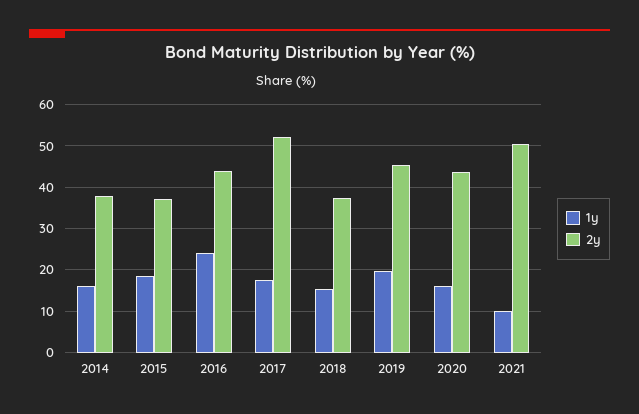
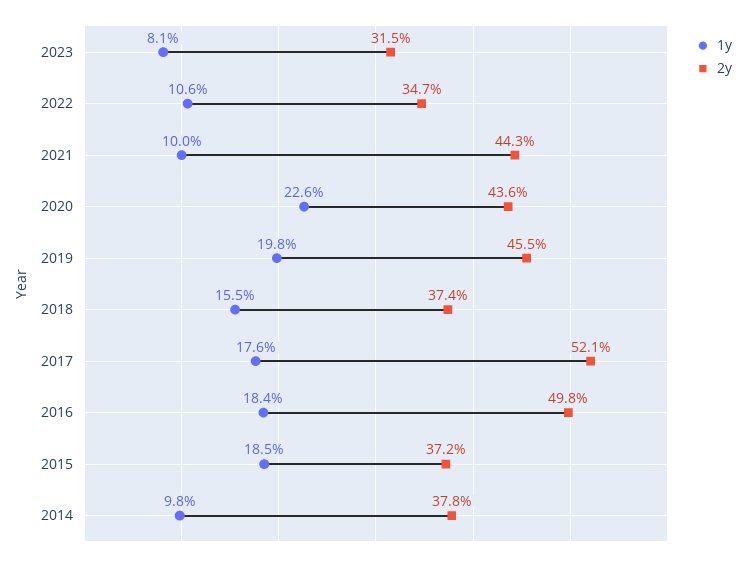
1y, 2014: 16 -> 9.8
1y, 2016: 24 -> 18.4
2y, 2016: 44 -> 49.8
1y, 2020: 16 -> 22.6
2y, 2021: 50 -> 44.3
1y, 2023: none -> 8.1
2y, 2023: none -> 31.5
1y, 2022: none -> 10.6
2y, 2022: none -> 34.7

